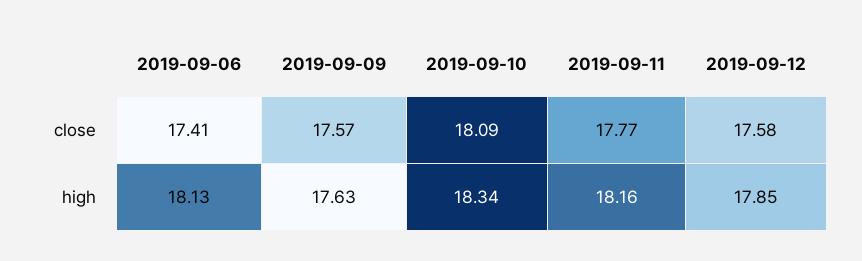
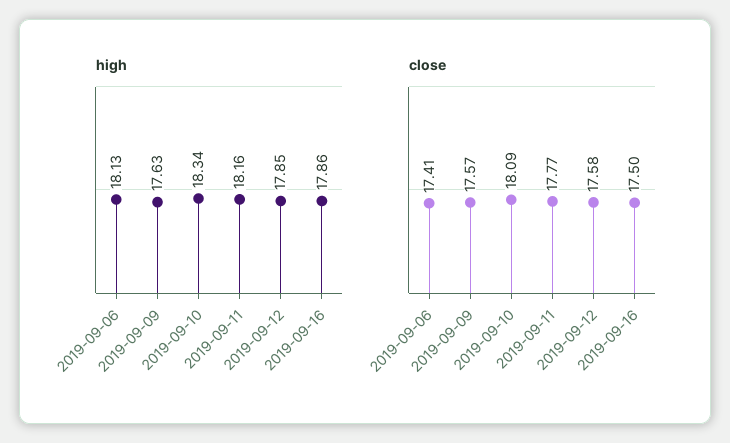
high, 2019-09-16: none -> 17.86
close, 2019-09-16: none -> 17.5

